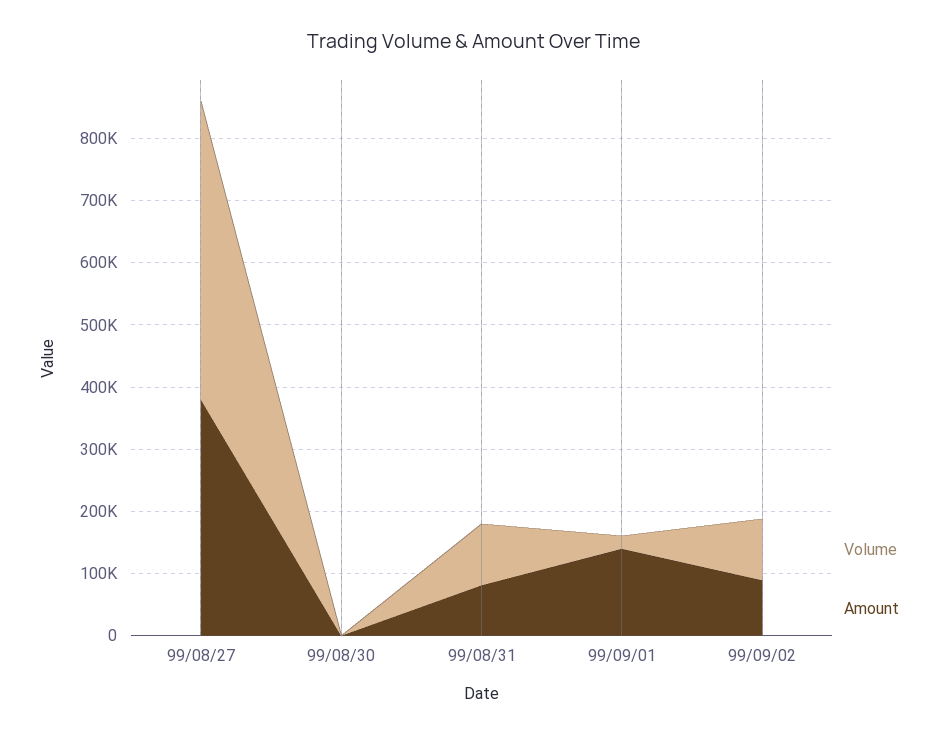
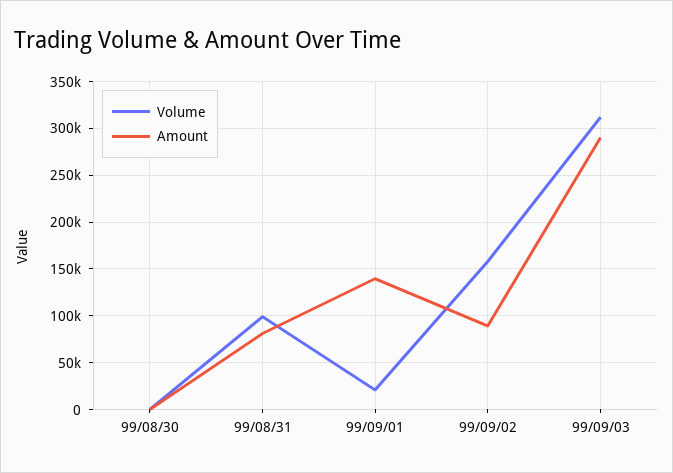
Volume, 99/08/27: 480000 -> none
Amount, 99/08/27: 380000 -> none
Volume, 99/09/02: 100000 -> 160000
Volume, 99/09/03: none -> 310000
Amount, 99/09/03: none -> 290000

